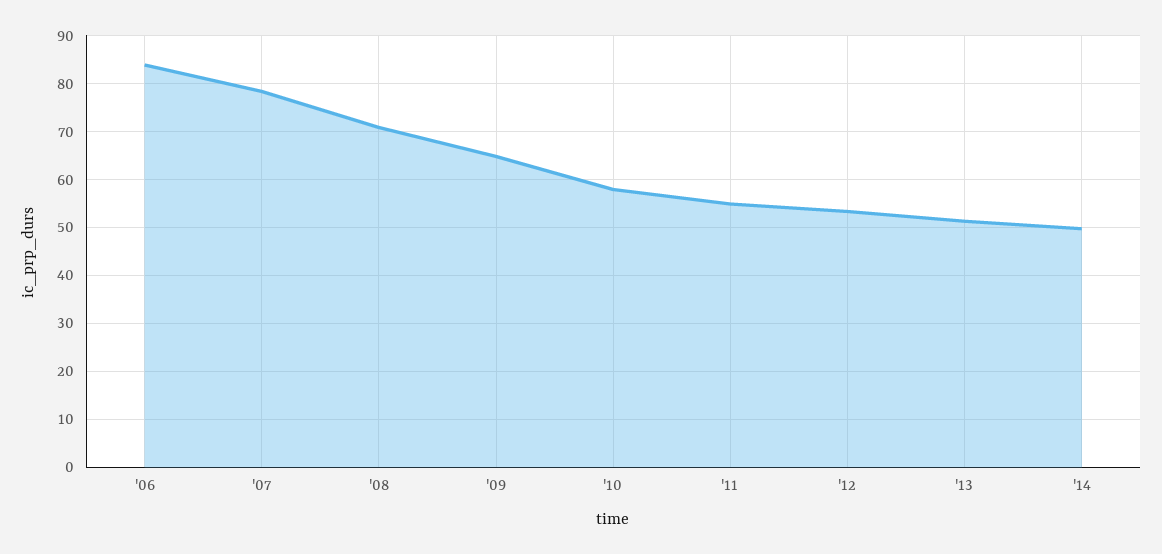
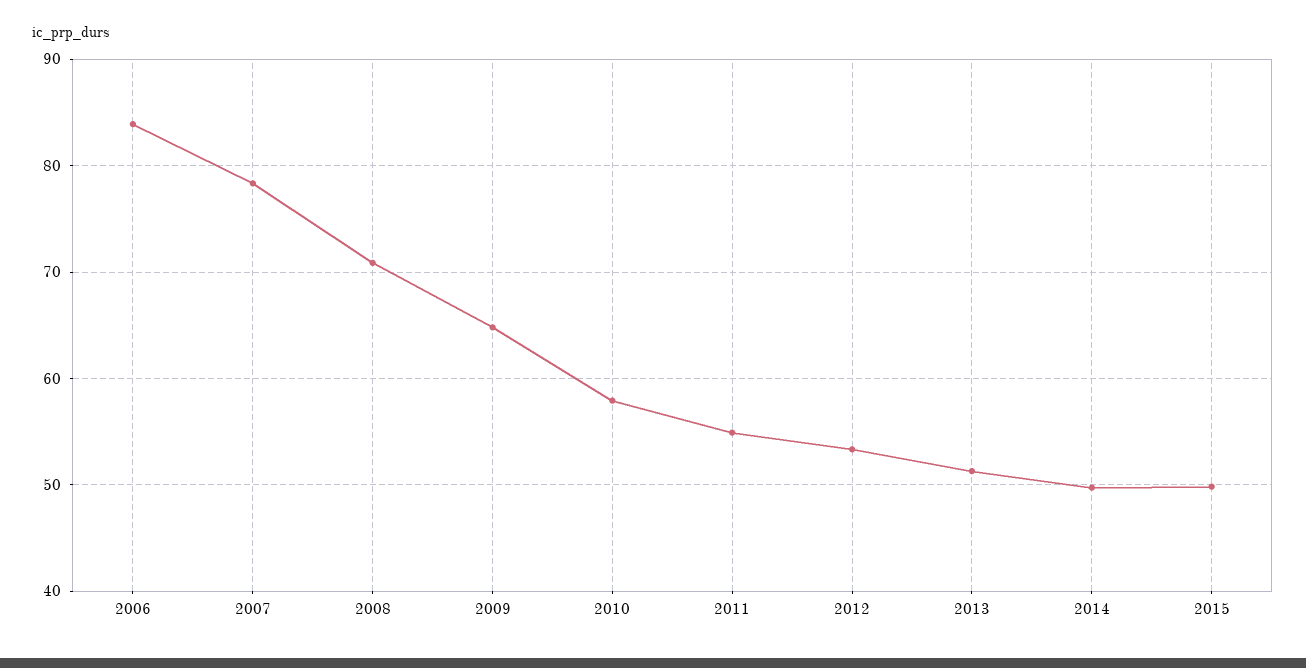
2015: none -> 50

